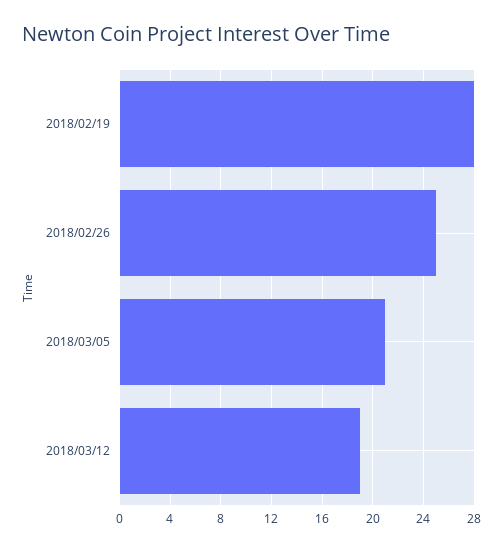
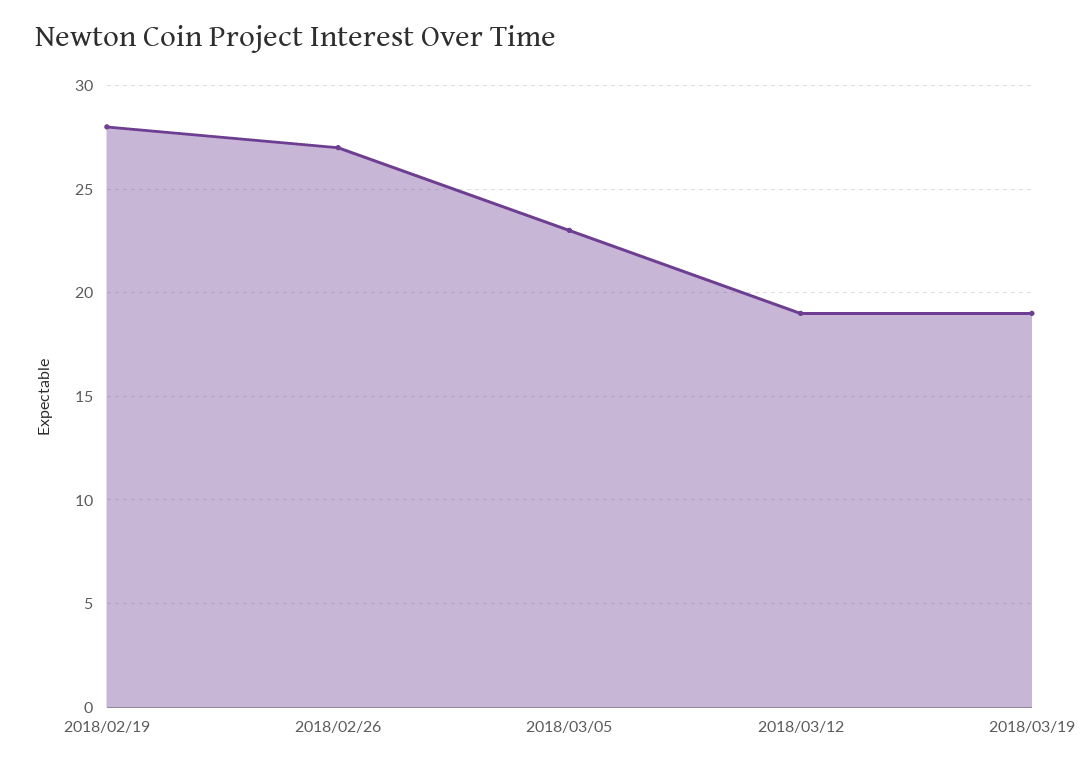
2018/02/26: 25 -> 27
2018/03/05: 21 -> 23
2018/03/19: none -> 19

